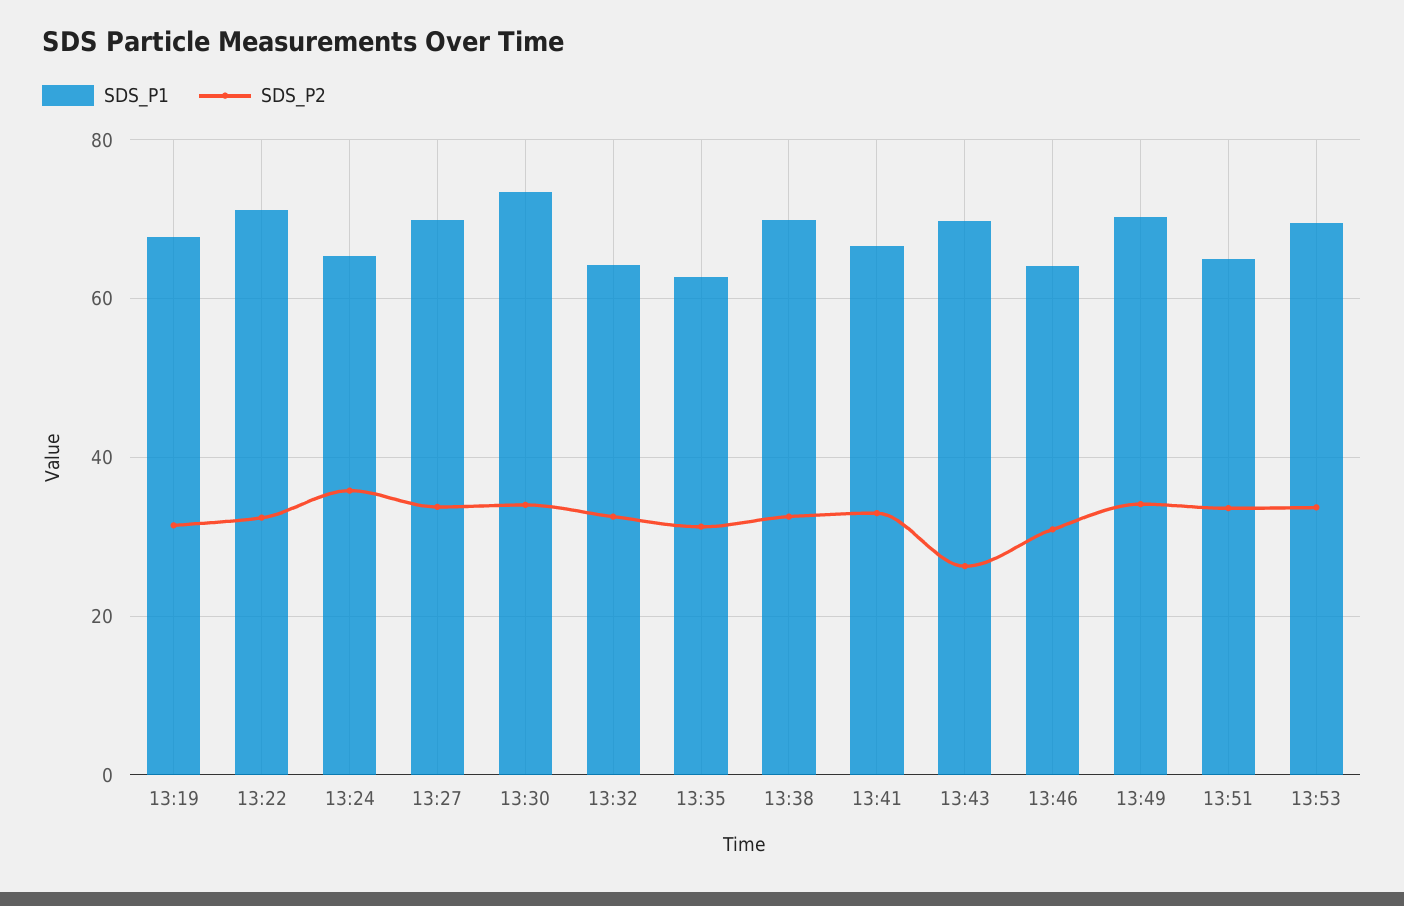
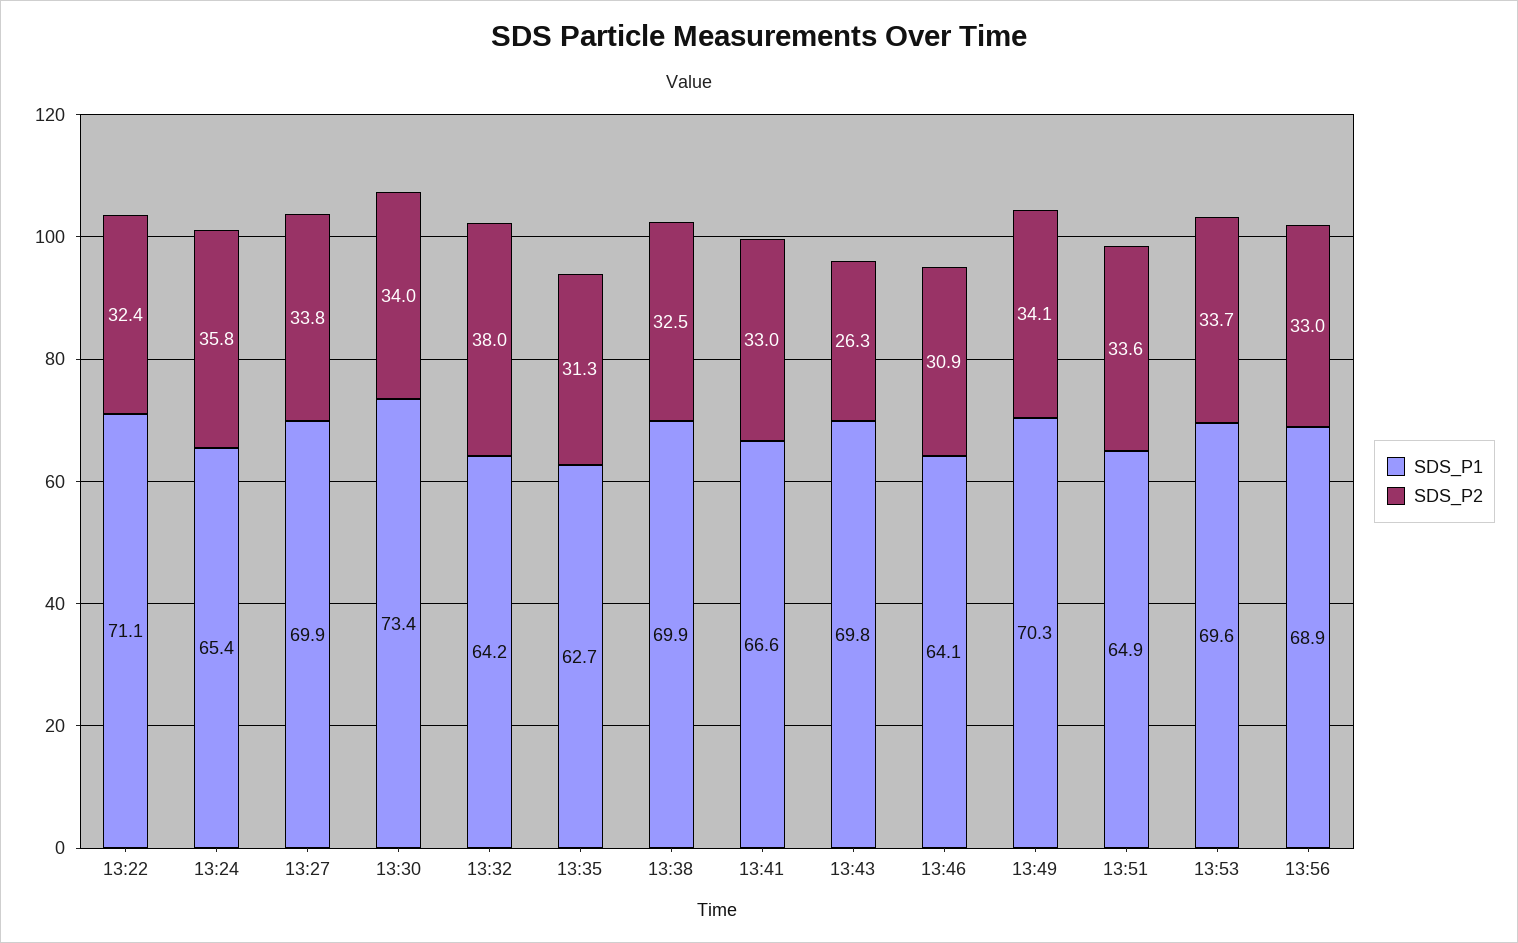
SDS_P1, 13:19: 68 -> none
SDS_P2, 13:19: 32 -> none
SDS_P2, 13:32: 32 -> 38
SDS_P1, 13:56: none -> 68.9
SDS_P2, 13:56: none -> 33

